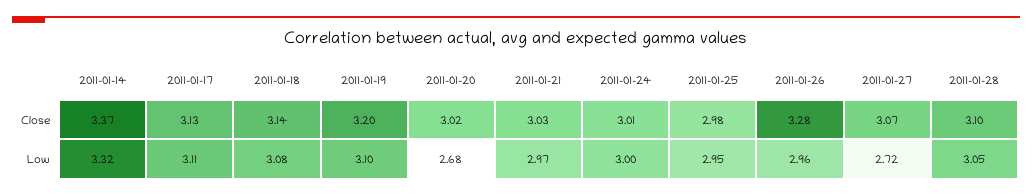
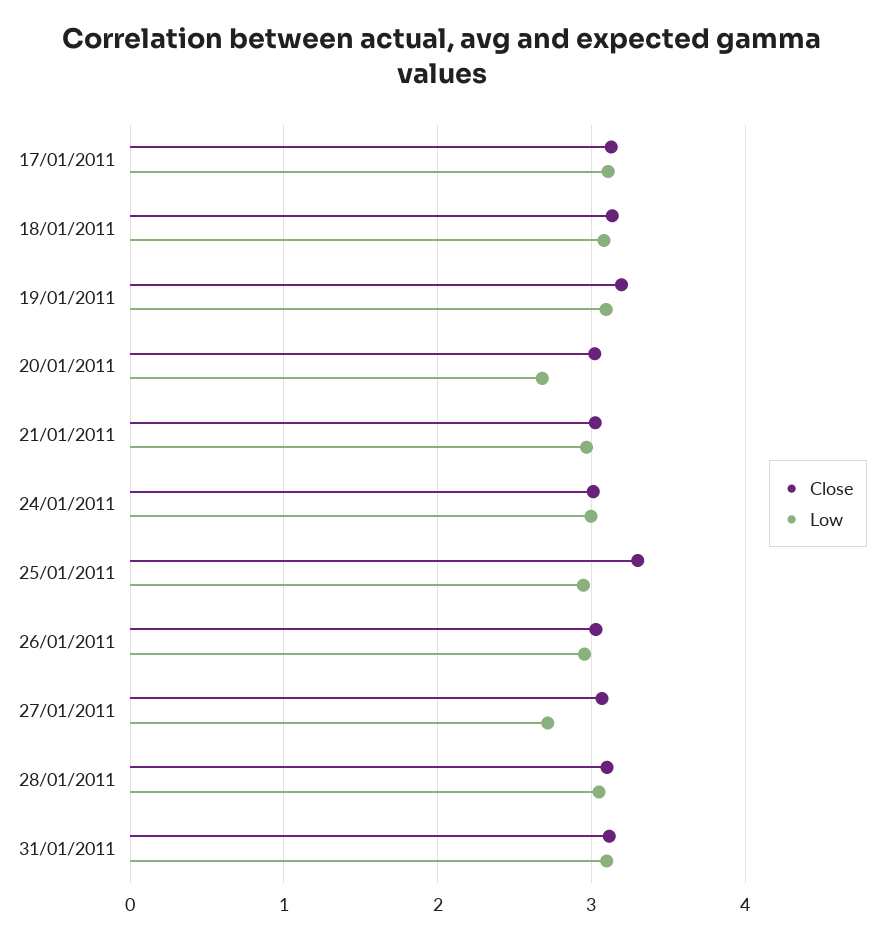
Close, 2011-01-14: 3.37 -> none
Close, 2011-01-25: 2.98 -> 3.3
Close, 2011-01-26: 3.28 -> 3
Low, 2011-01-14: 3.32 -> none
Close, 31/01/2011: none -> 3.1
Low, 31/01/2011: none -> 3.1

